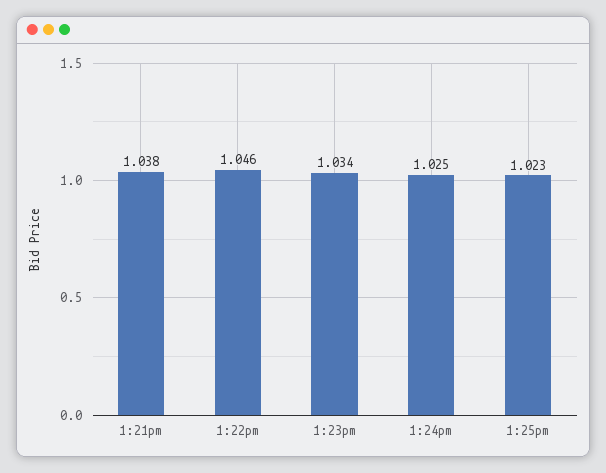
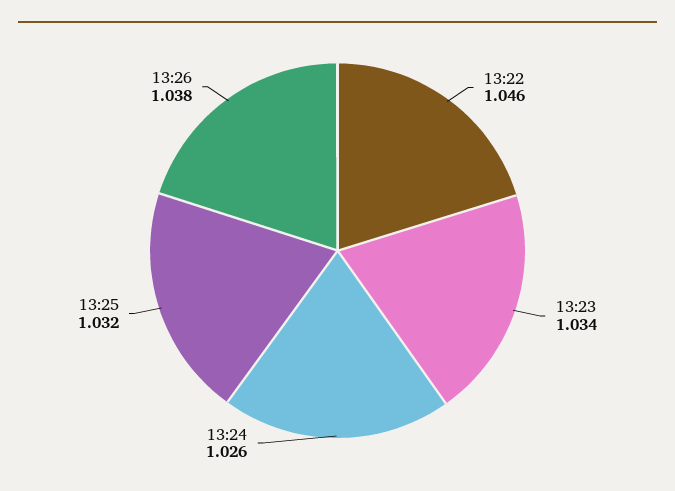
1:21pm: 1.038 -> none
1:24pm: 1.025 -> 1.026
1:25pm: 1.023 -> 1.032
13:26: none -> 1.038

